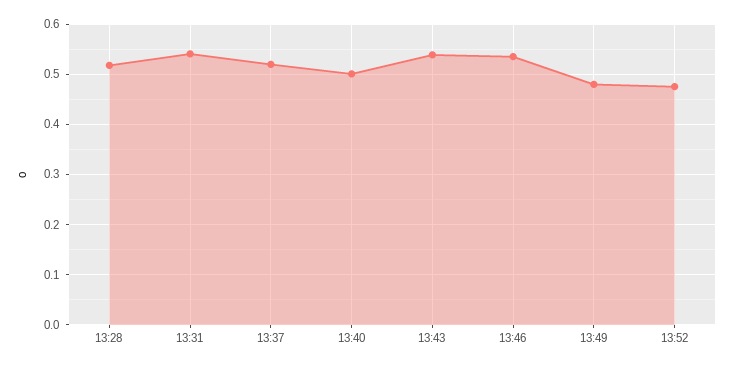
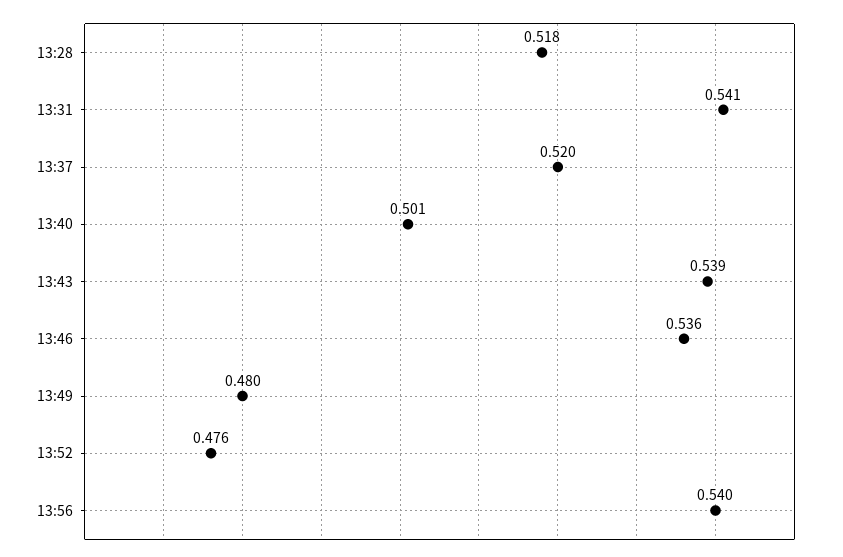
13:56: none -> 0.54

